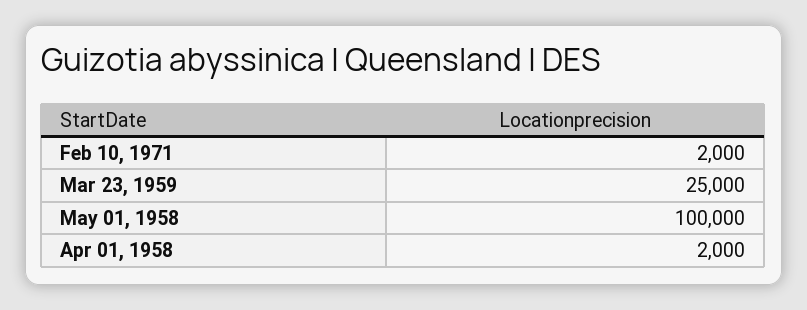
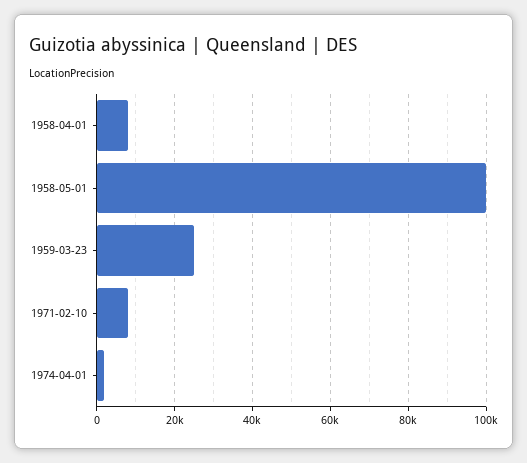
Feb 10, 1971: 2000 -> 8000
Apr 01, 1958: 2000 -> 8000
1974-04-01: none -> 2000

